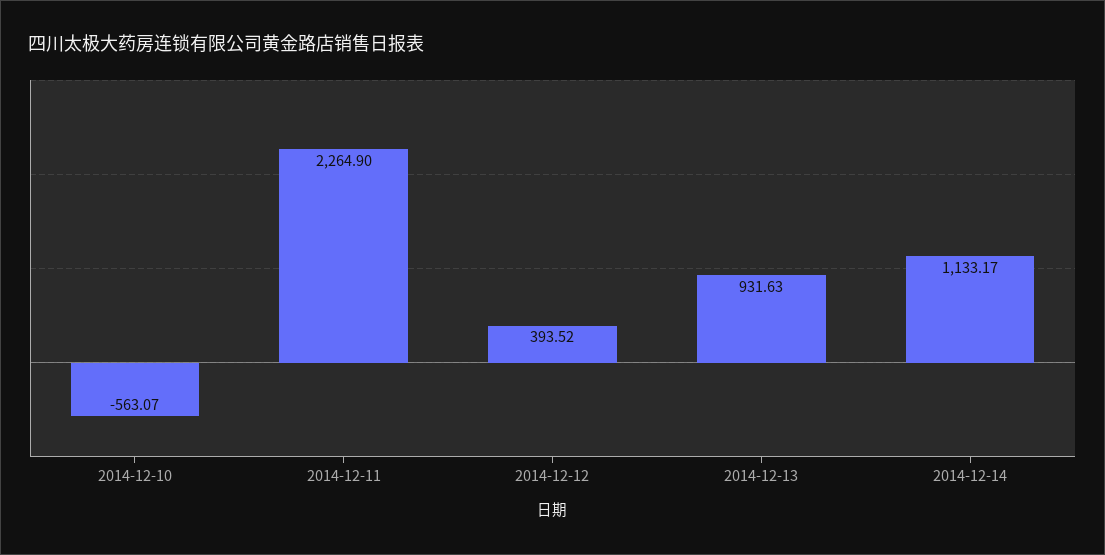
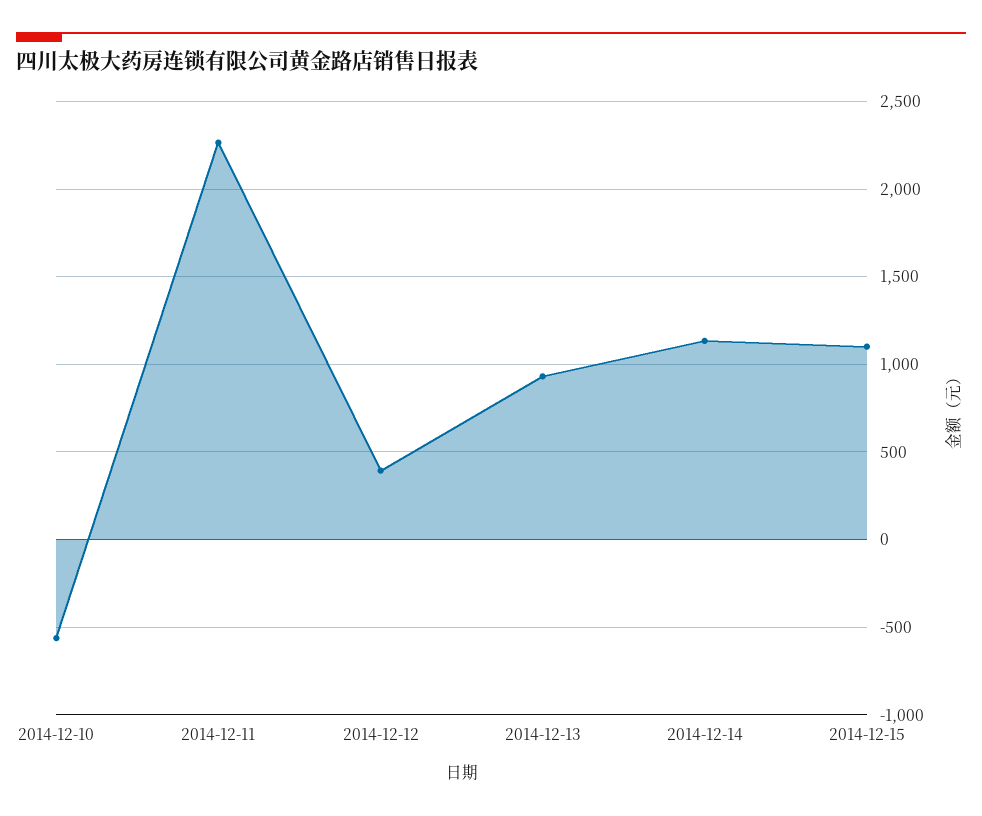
2014-12-15: none -> 1100

